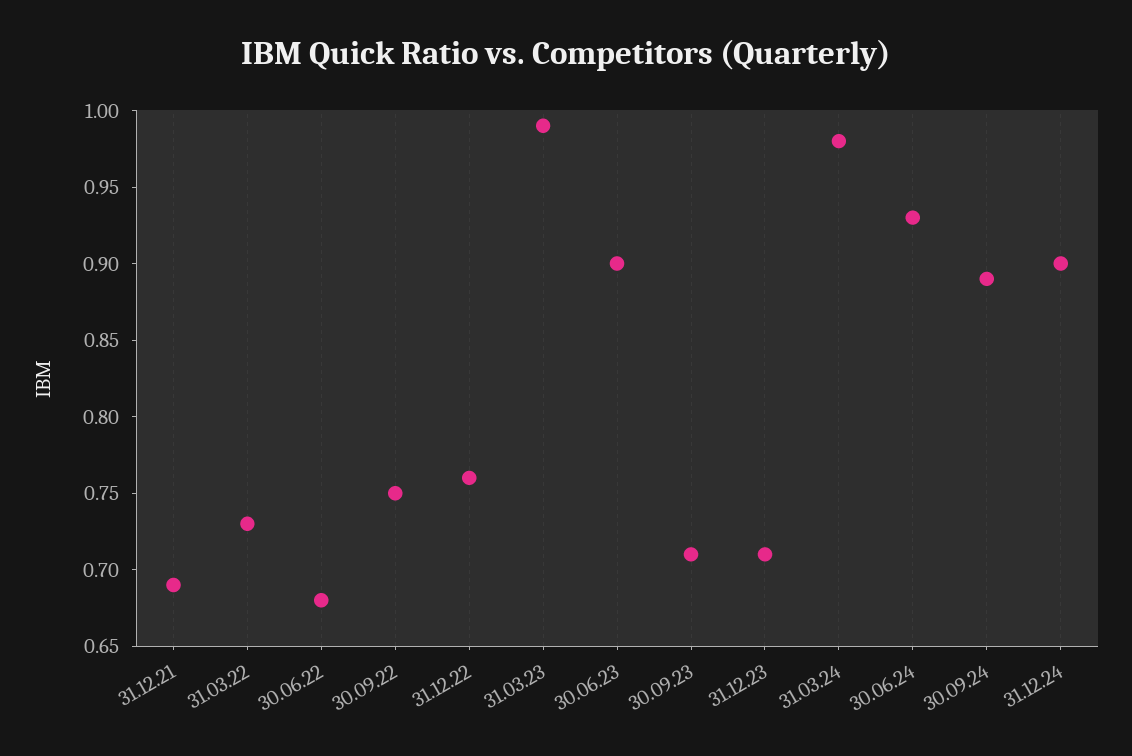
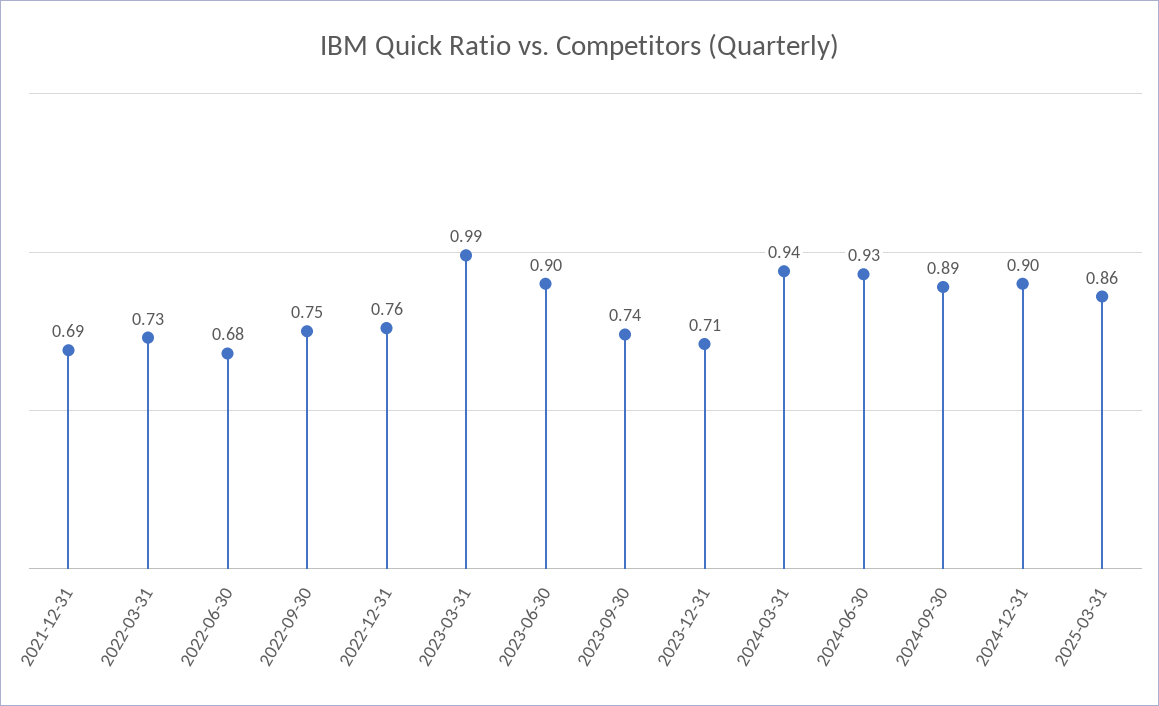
30.09.23: 0.71 -> 0.74
31.03.24: 0.98 -> 0.94
2025-03-31: none -> 0.86

